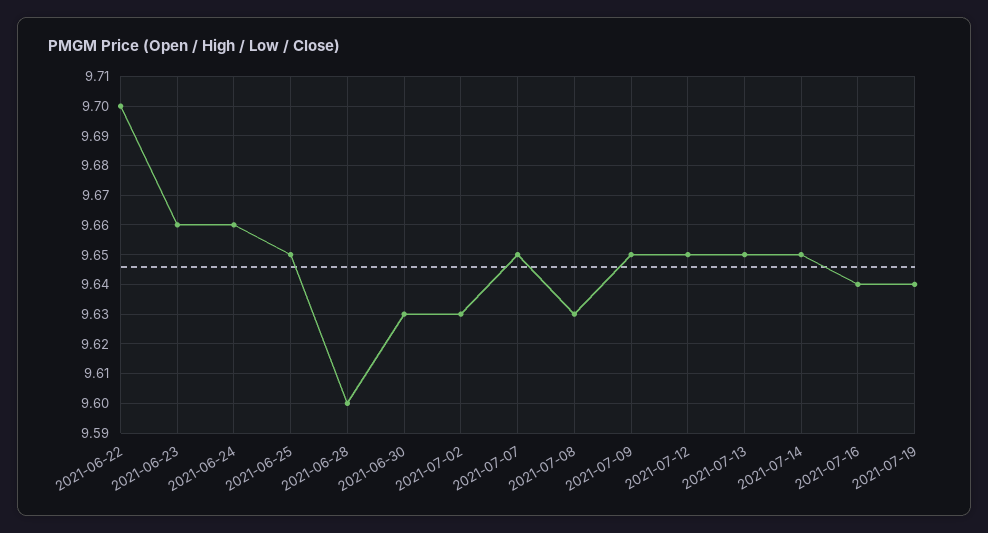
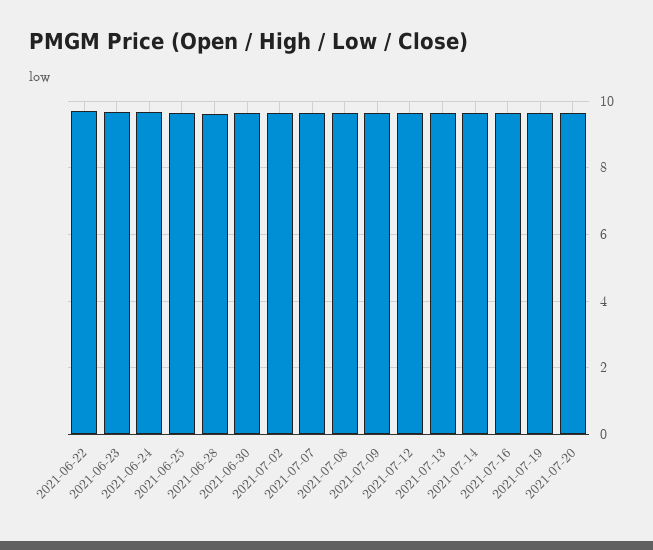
2021-07-20: none -> 9.6

